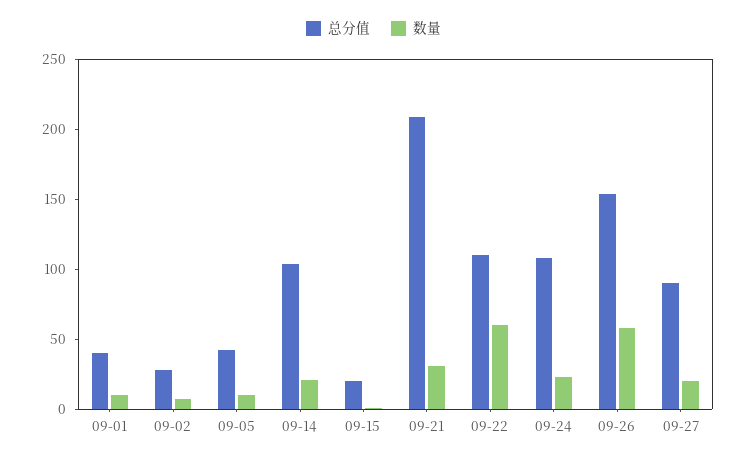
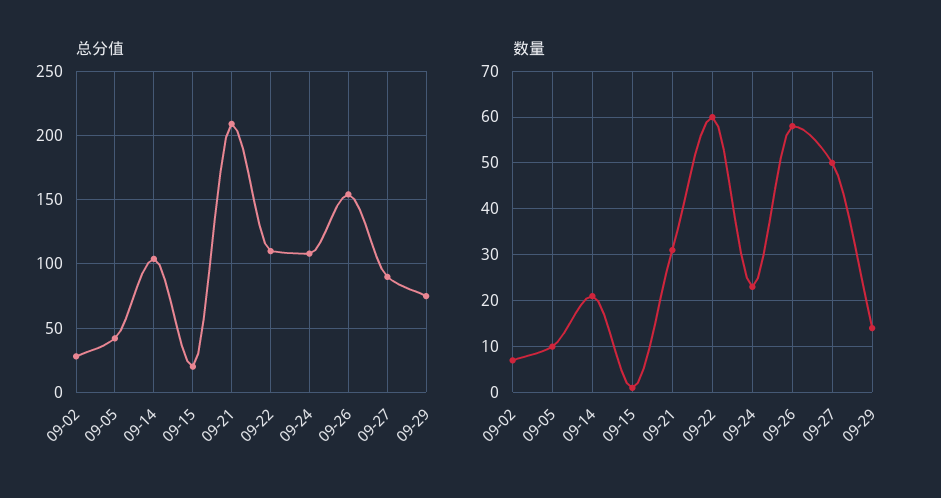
总分值, 09-01: 40 -> none
数量, 09-01: 10 -> none
数量, 09-27: 20 -> 50
总分值, 09-29: none -> 75
数量, 09-29: none -> 15

